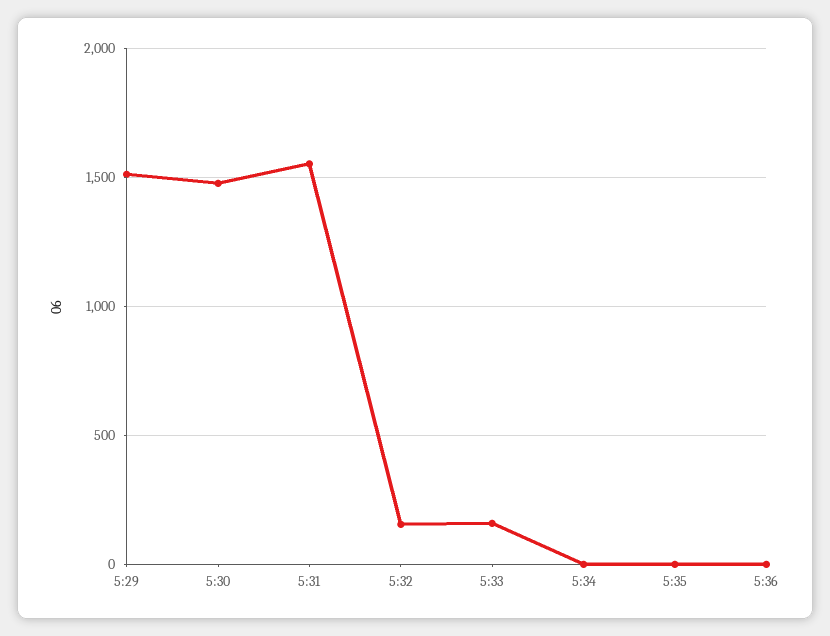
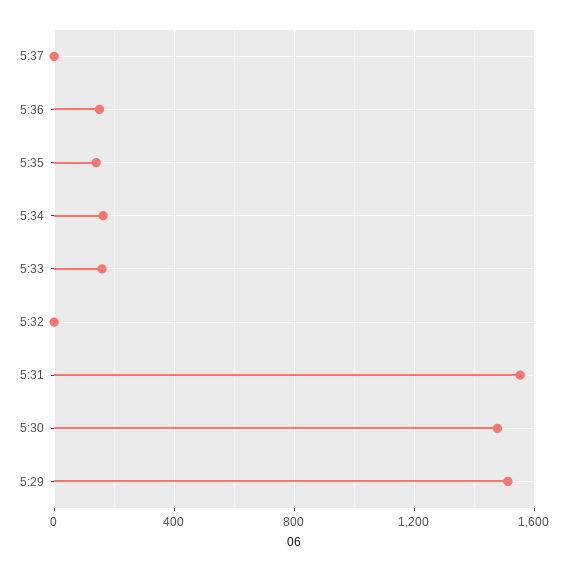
5:32: 150 -> 0
5:34: 0 -> 150
5:35: 0 -> 150
5:36: 0 -> 150
5:37: none -> 0

